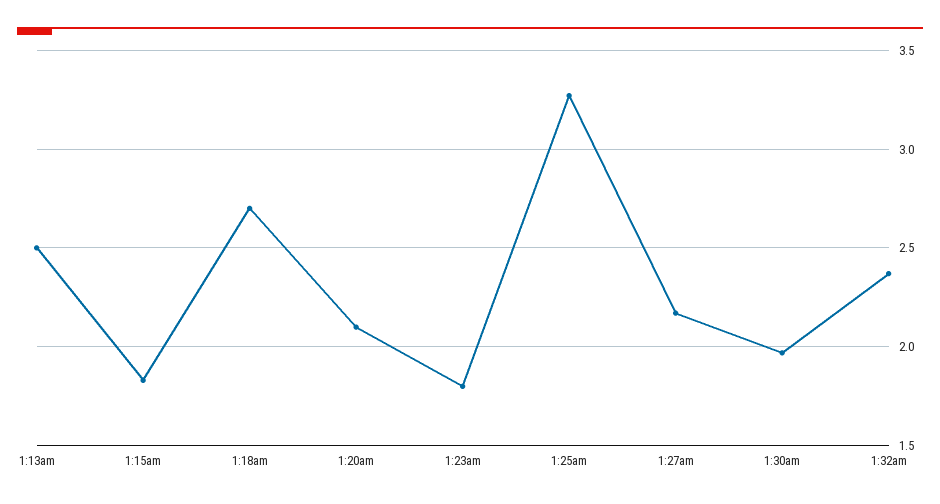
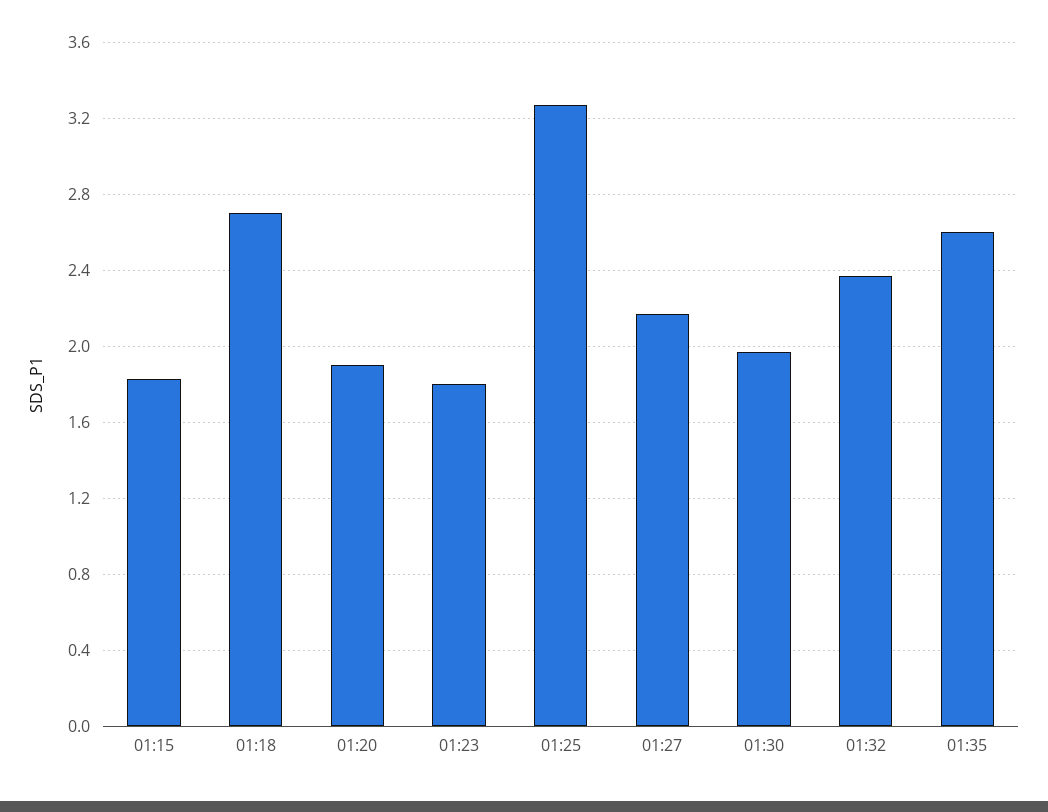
1:13am: 2.5 -> none
1:20am: 2.1 -> 1.9
01:35: none -> 2.6

